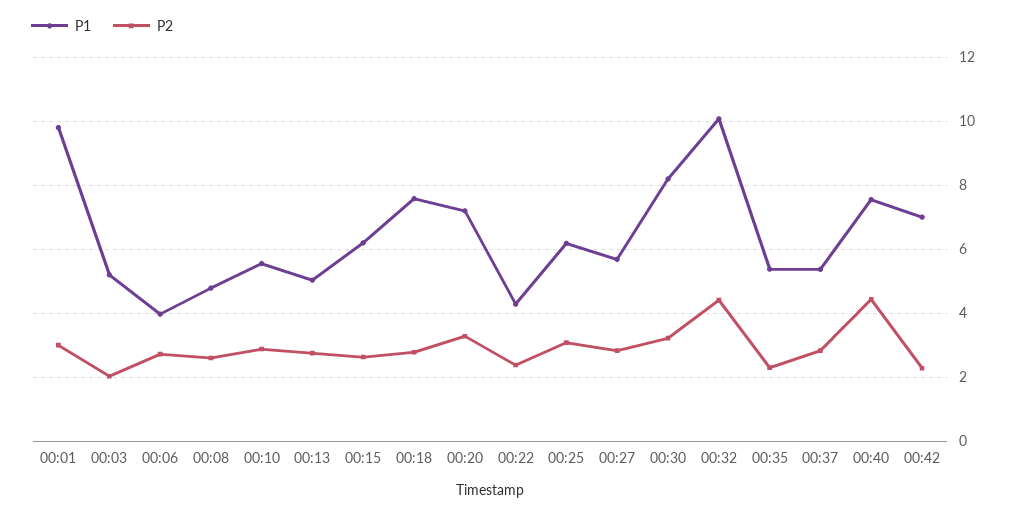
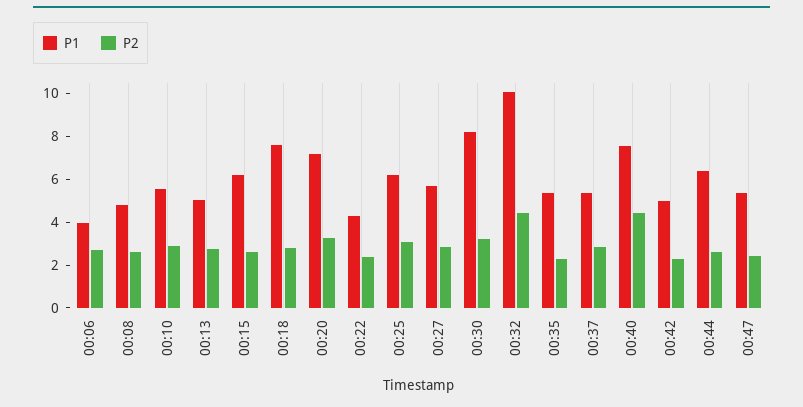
P1, 00:01: 9.8 -> none
P2, 00:01: 3 -> none
P1, 00:03: 5.2 -> none
P2, 00:03: 2 -> none
P1, 00:42: 7 -> 5
P1, 00:44: none -> 6.5
P2, 00:44: none -> 2.5
P1, 00:47: none -> 5.5
P2, 00:47: none -> 2.5

